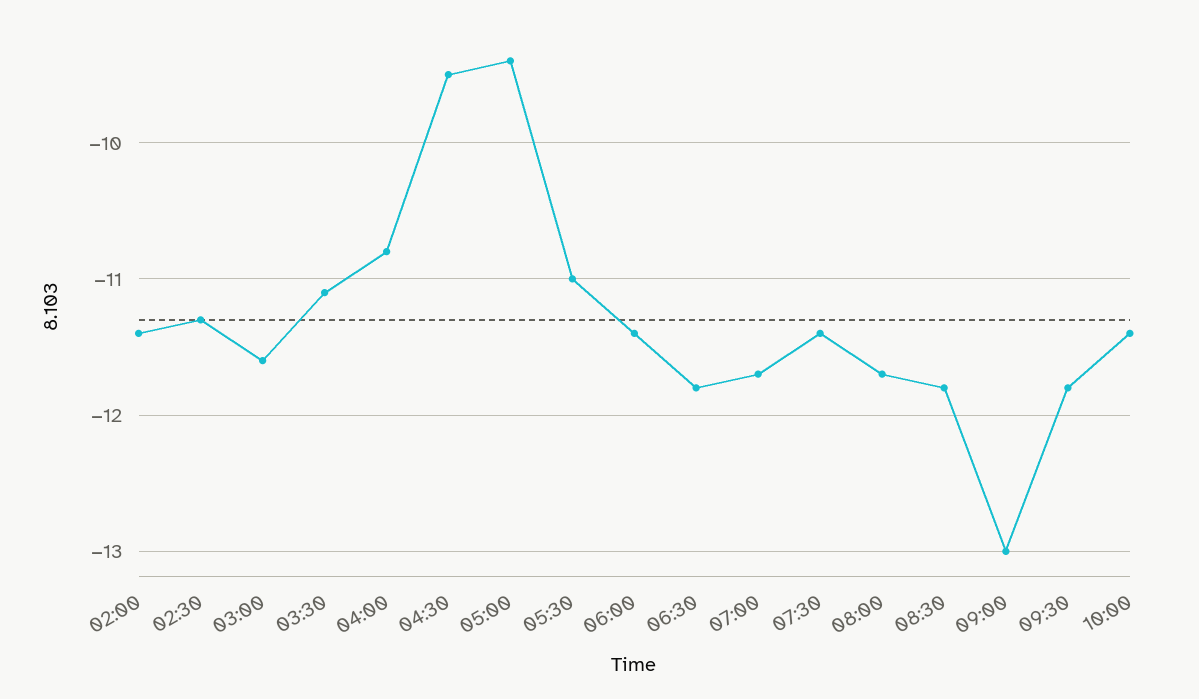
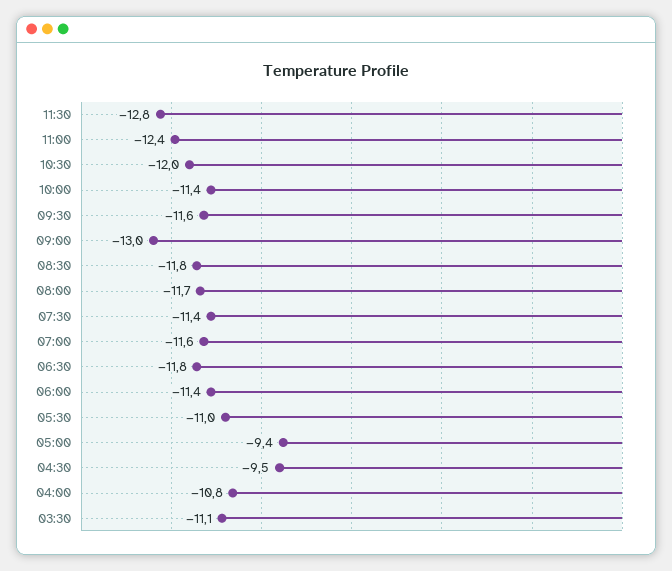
02:00: -11.4 -> none
02:30: -11.3 -> none
03:00: -11.6 -> none
07:00: -11.7 -> -11.6
09:30: -11.8 -> -11.6
11:30: none -> -12.8
11:00: none -> -12.4
10:30: none -> -12

